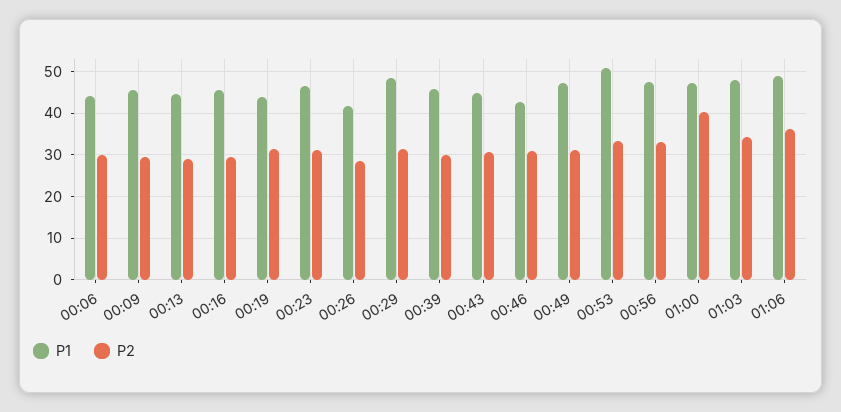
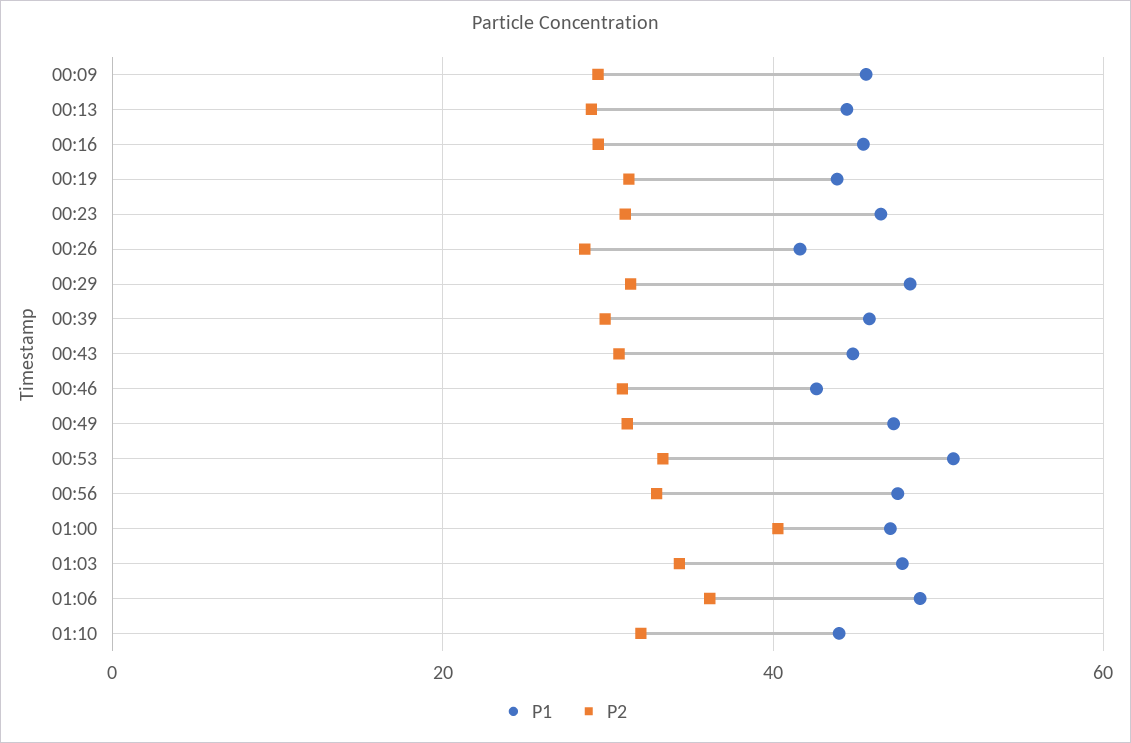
P1, 00:06: 44 -> none
P2, 00:06: 30 -> none
P1, 01:10: none -> 44
P2, 01:10: none -> 32

